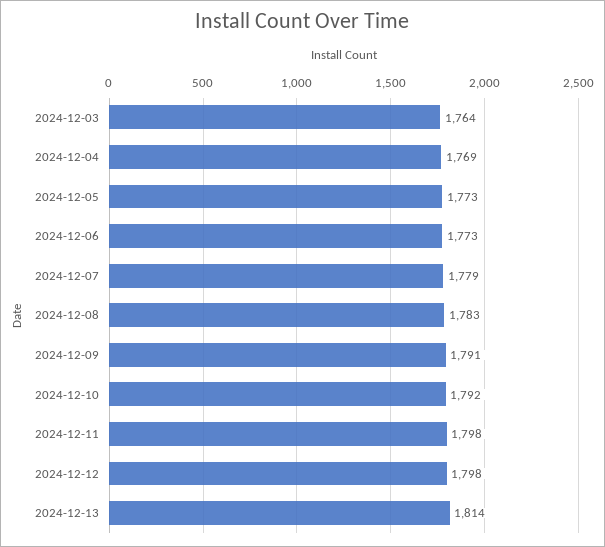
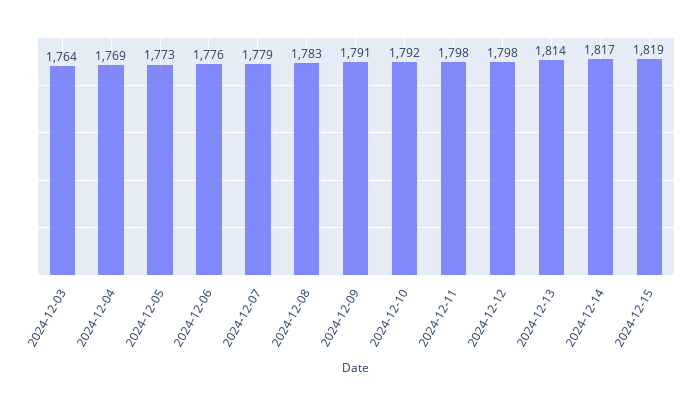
2024-12-06: 1773 -> 1776
2024-12-14: none -> 1817
2024-12-15: none -> 1819

